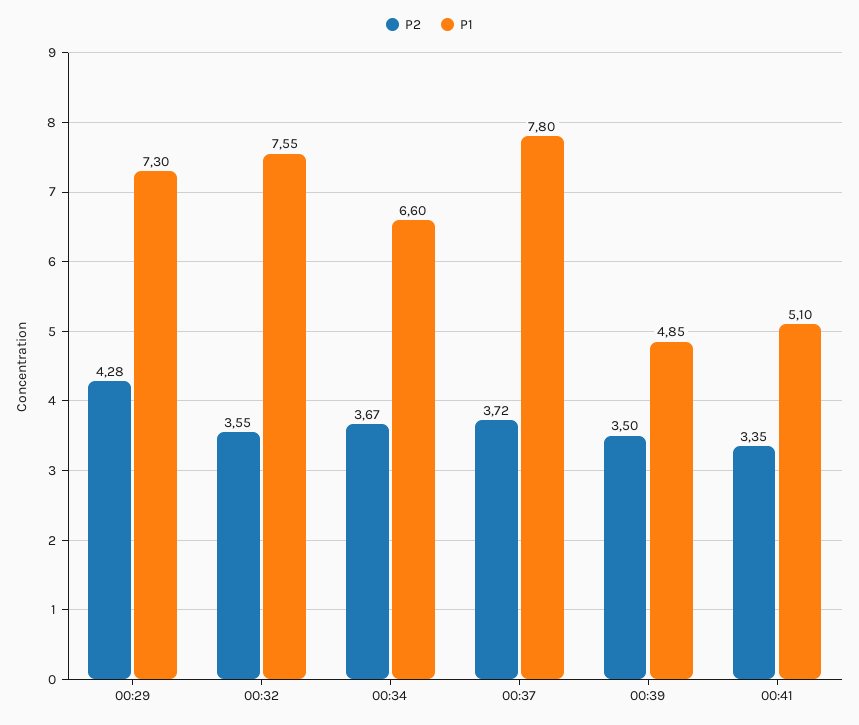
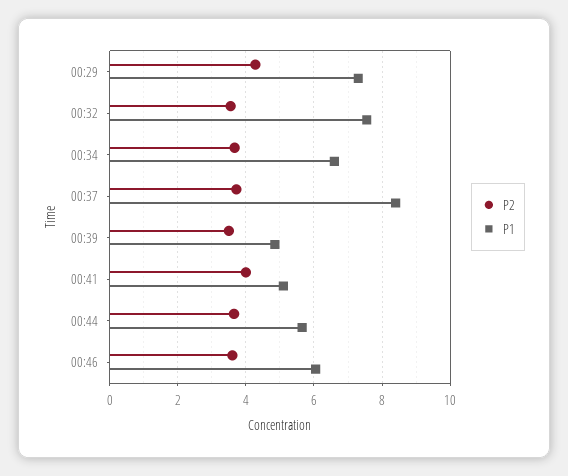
P1, 00:37: 7.8 -> 8.4
P2, 00:41: 3.35 -> 4
P2, 00:44: none -> 3.6
P1, 00:44: none -> 5.6
P2, 00:46: none -> 3.6
P1, 00:46: none -> 6

